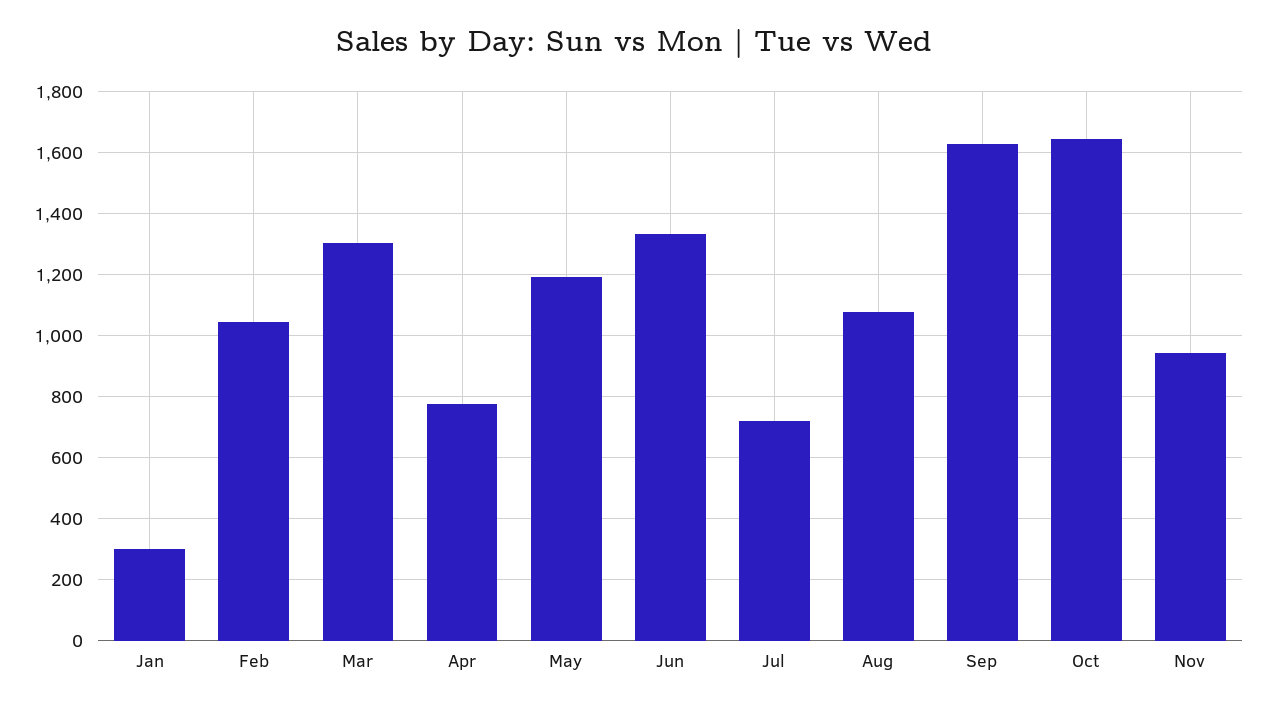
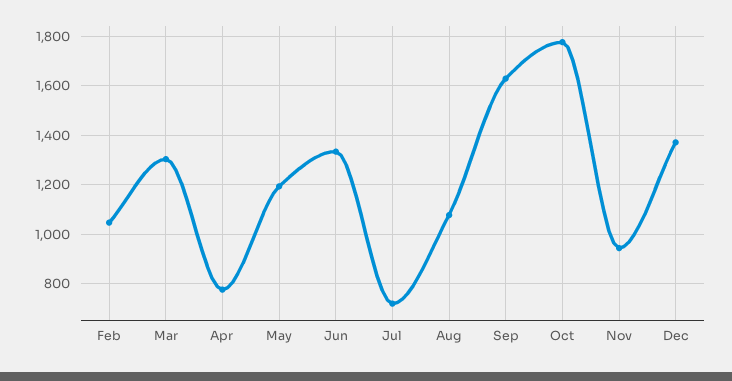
Jan: 300 -> none
Oct: 1640 -> 1775
Dec: none -> 1375

